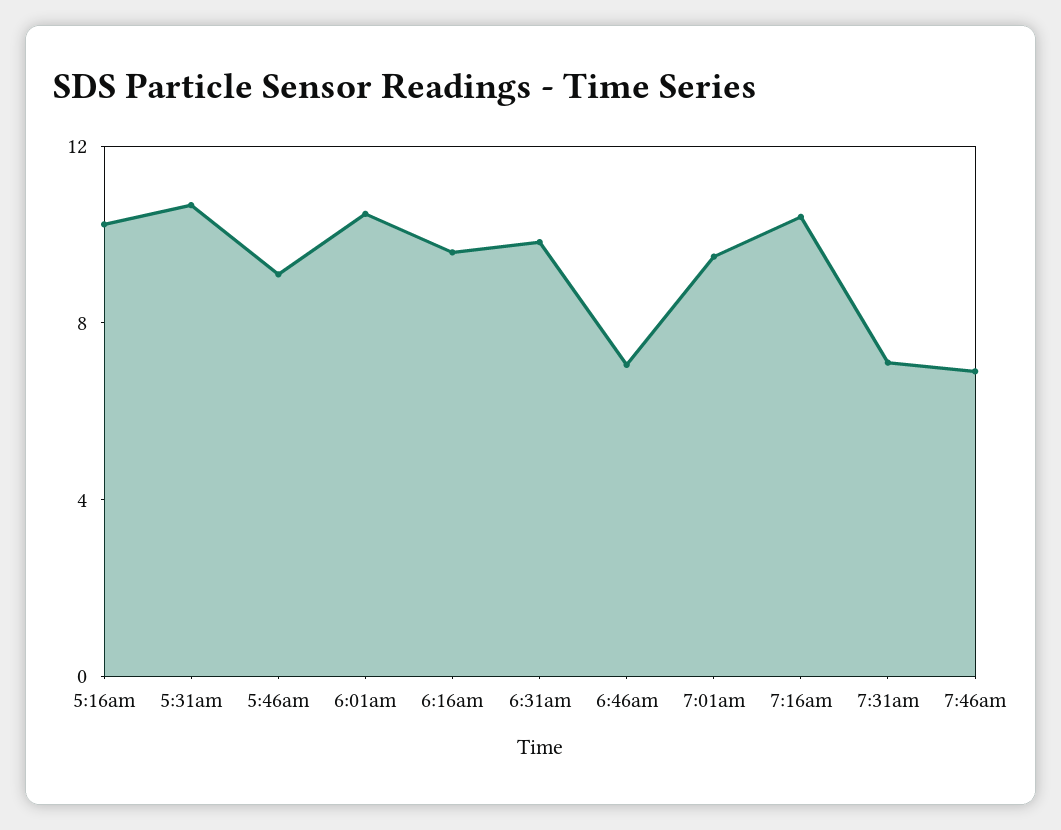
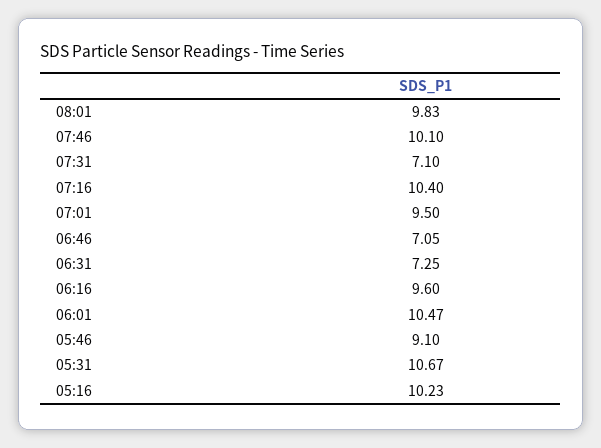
6:31am: 10 -> 7.25
7:46am: 7 -> 10.1
08:01: none -> 9.83

